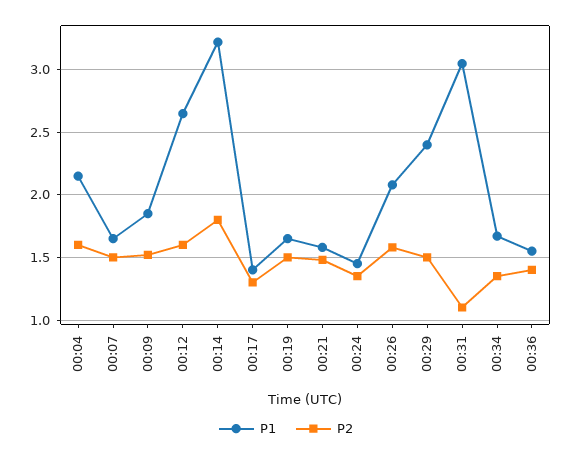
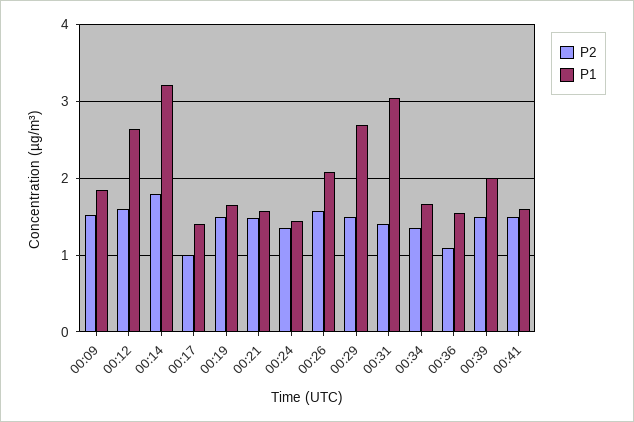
P1, 00:04: 2.15 -> none
P2, 00:04: 1.6 -> none
P1, 00:07: 1.65 -> none
P2, 00:07: 1.5 -> none
P2, 00:17: 1.3 -> 1
P1, 00:29: 2.4 -> 2.7
P2, 00:31: 1.1 -> 1.4
P2, 00:36: 1.4 -> 1.1
P2, 00:39: none -> 1.5
P1, 00:39: none -> 2
P2, 00:41: none -> 1.5
P1, 00:41: none -> 1.6

